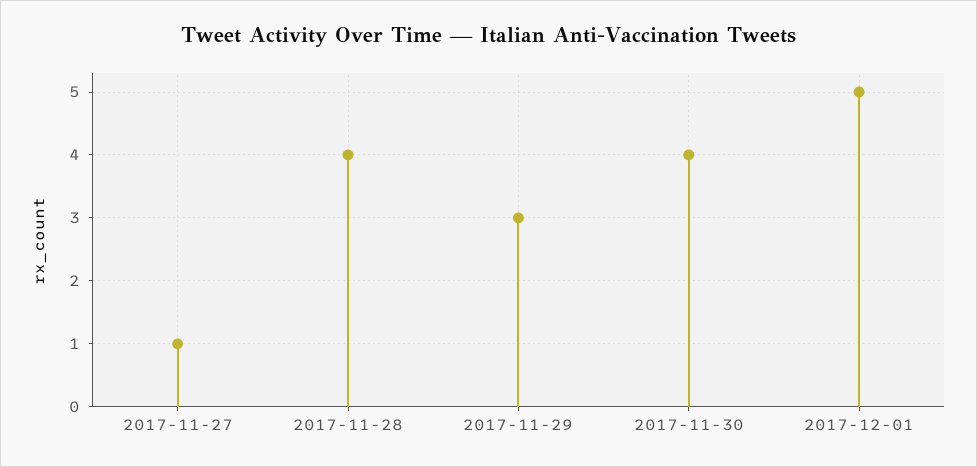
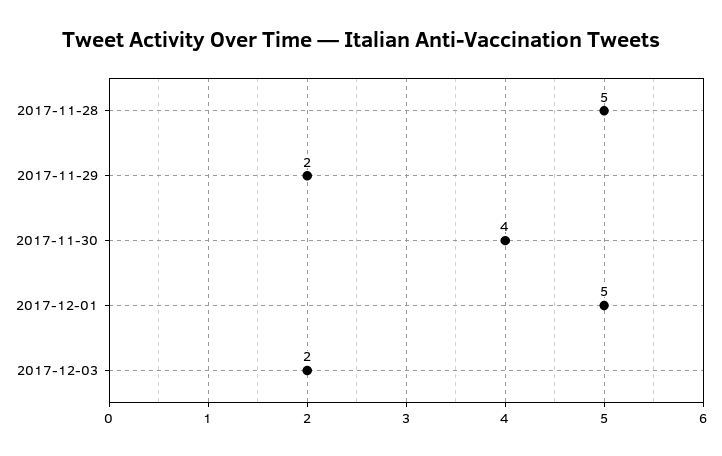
2017-11-27: 1 -> none
2017-11-28: 4 -> 5
2017-11-29: 3 -> 2
2017-12-03: none -> 2

